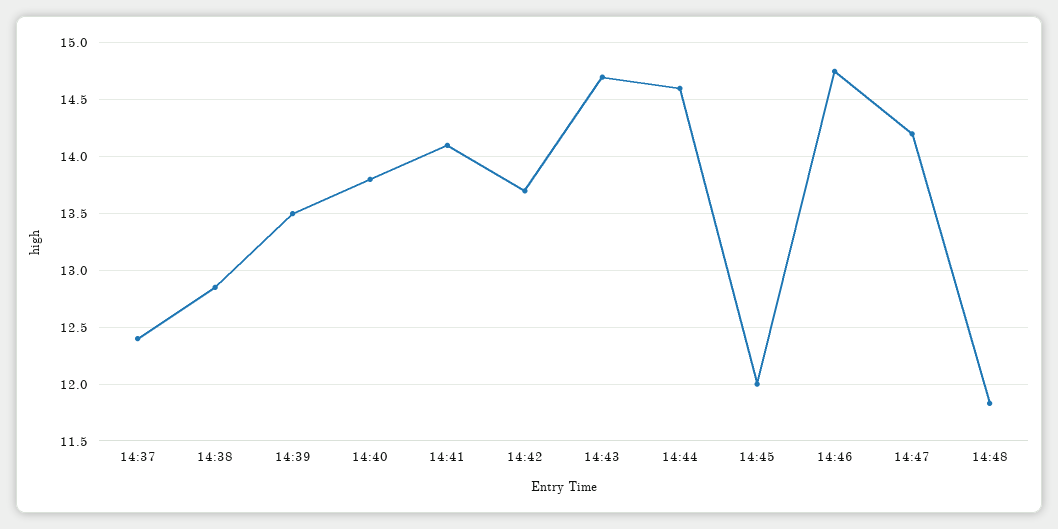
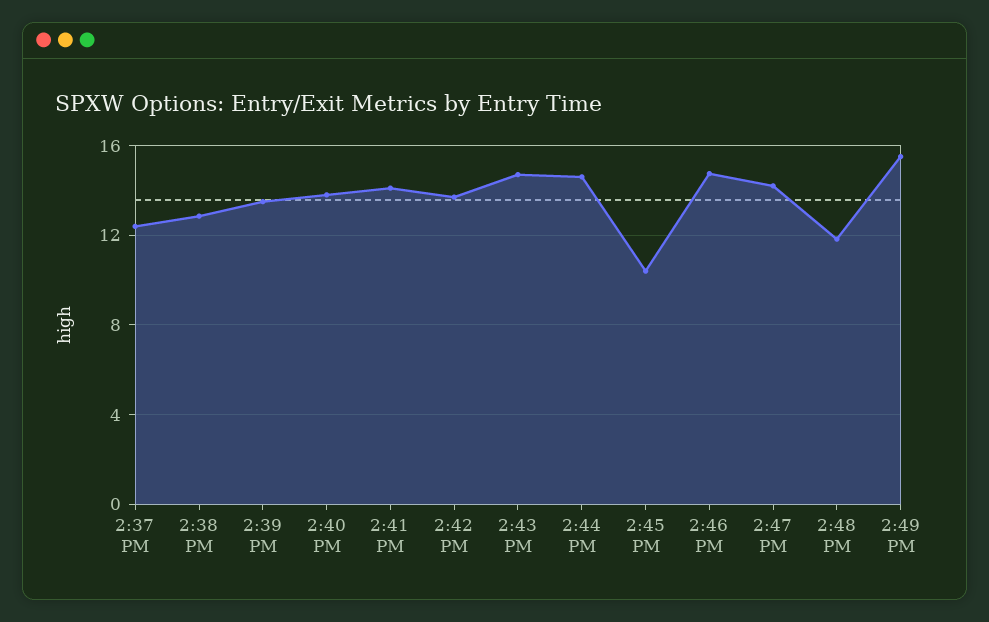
14:45: 12 -> 10.5
2:49 PM: none -> 15.5

